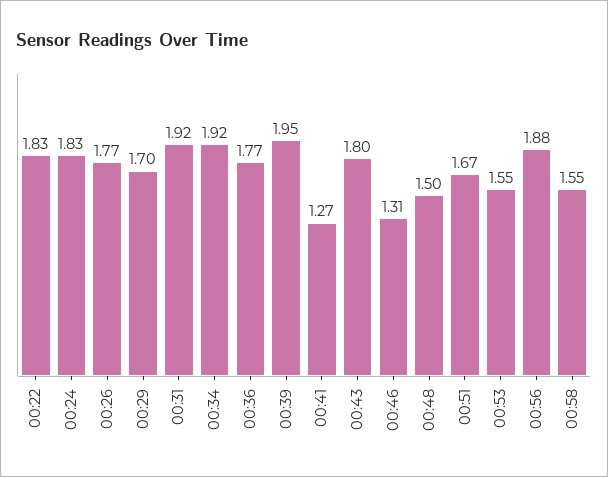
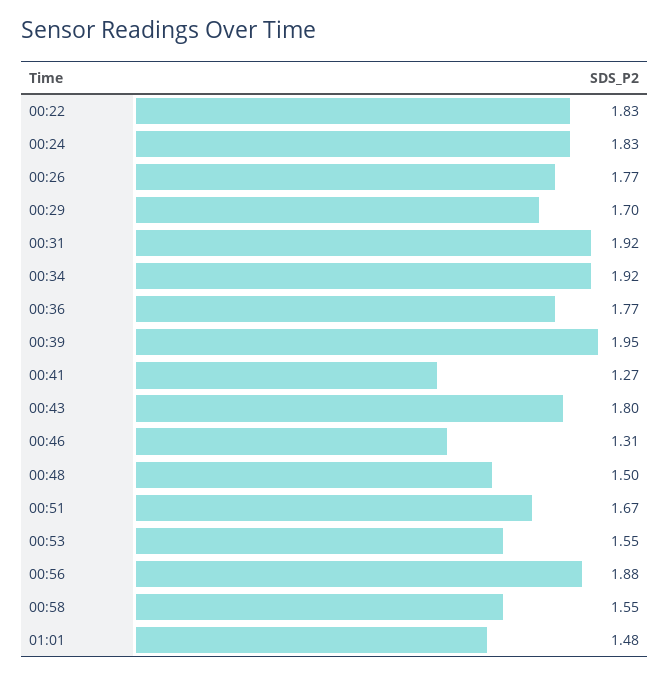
01:01: none -> 1.48

